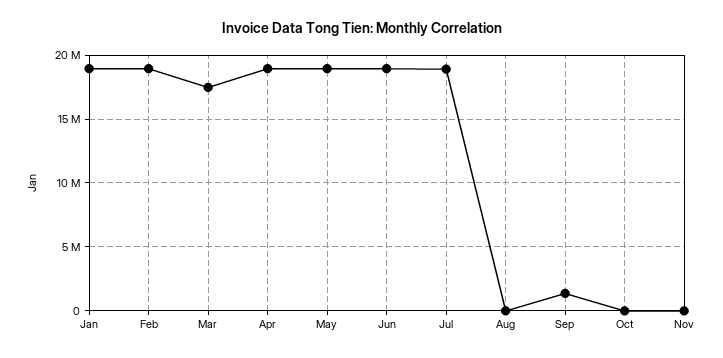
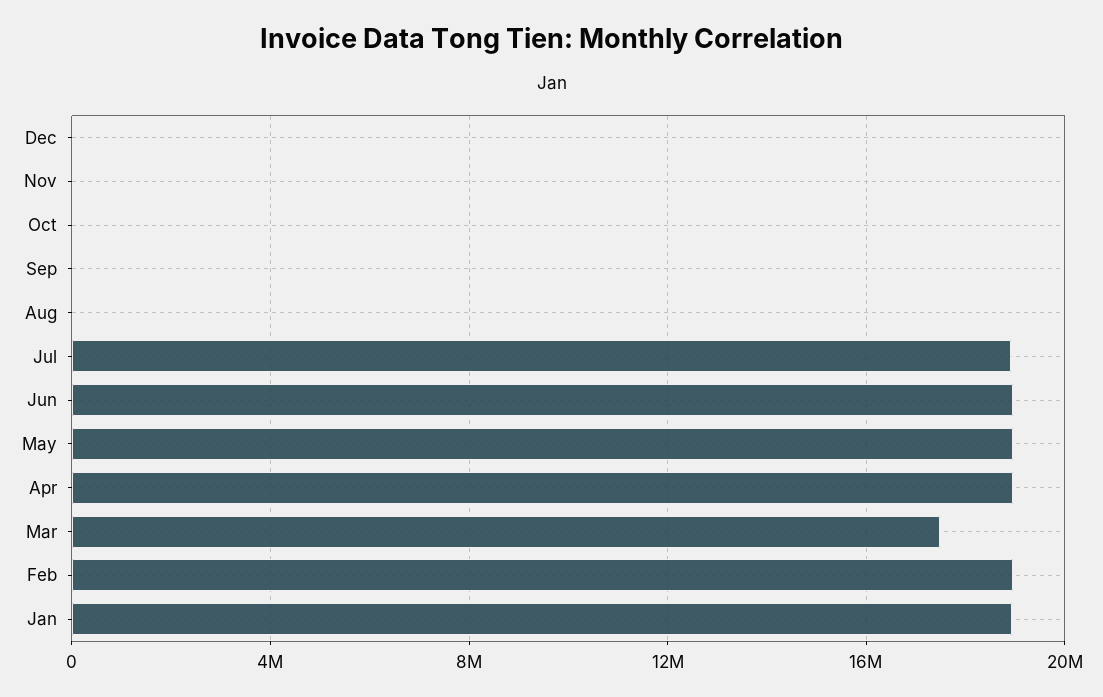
Sep: 1500000 -> 0
Dec: none -> 0

